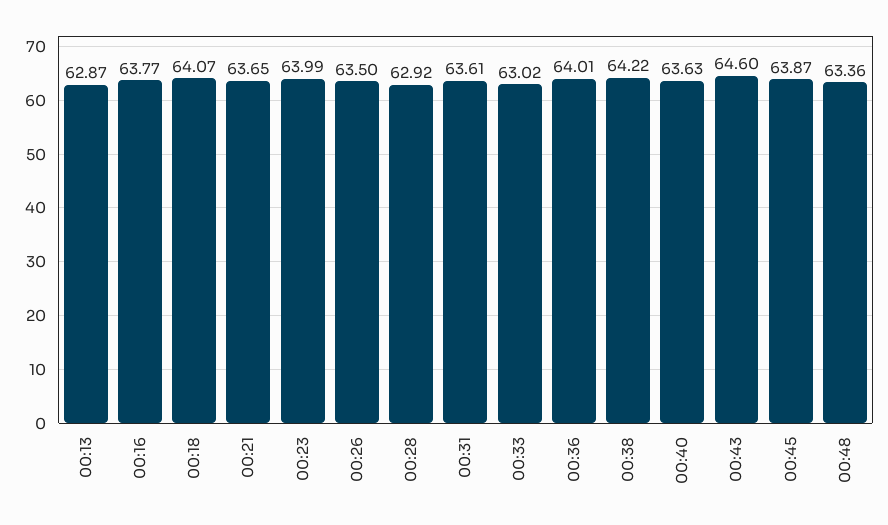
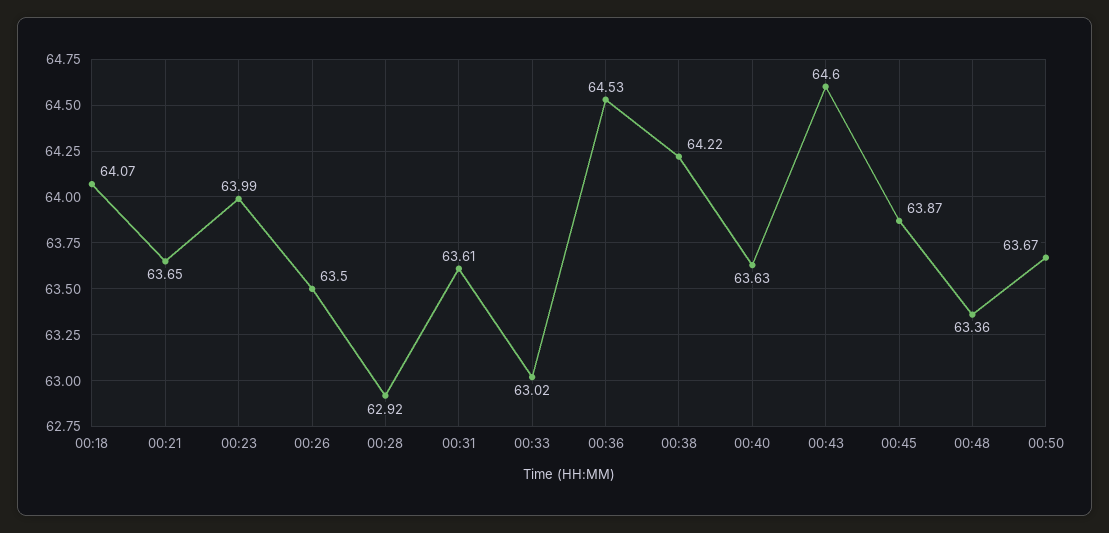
00:13: 62.87 -> none
00:16: 63.77 -> none
00:36: 64.01 -> 64.53
00:50: none -> 63.67

